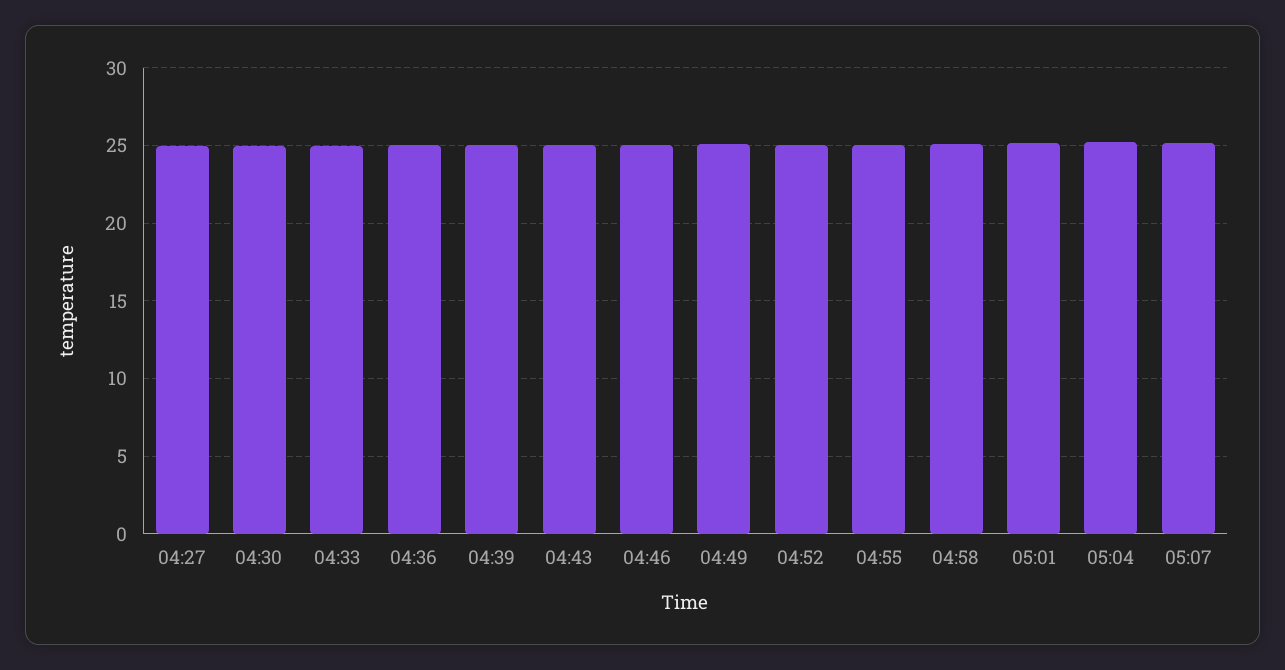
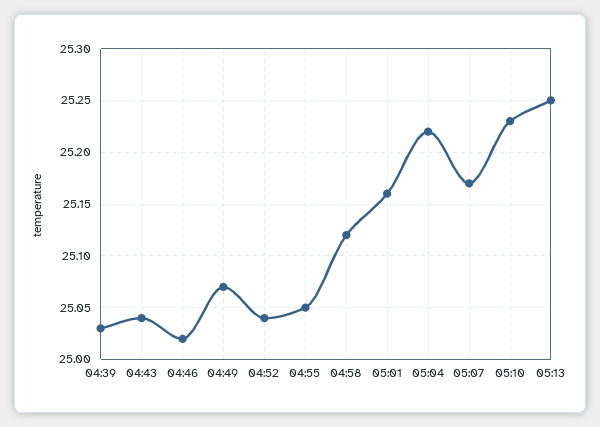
04:27: 25 -> none
04:30: 25 -> none
04:33: 25 -> none
04:36: 25 -> none
05:10: none -> 25.23
05:13: none -> 25.25

